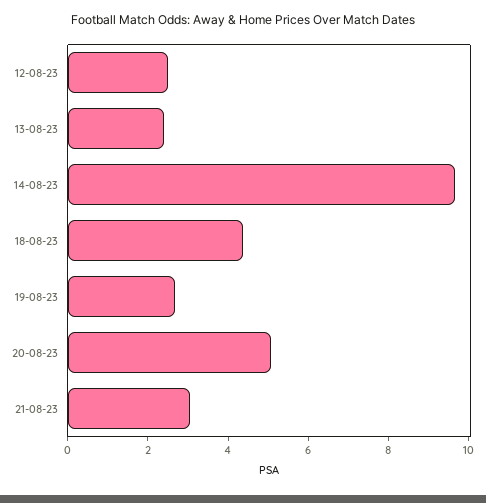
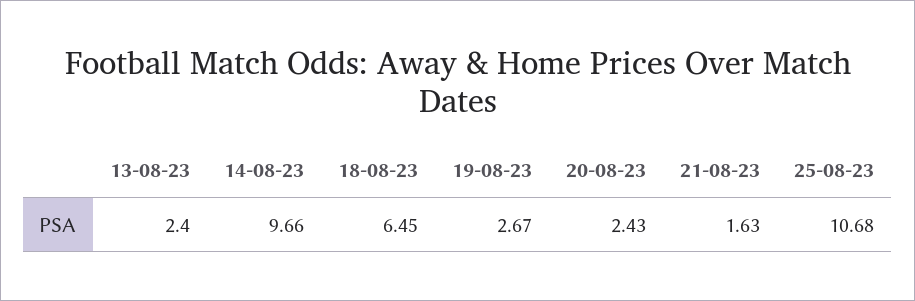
12-08-23: 2.5 -> none
18-08-23: 4.5 -> 6.45
20-08-23: 5 -> 2.43
21-08-23: 3 -> 1.63
25-08-23: none -> 10.68

